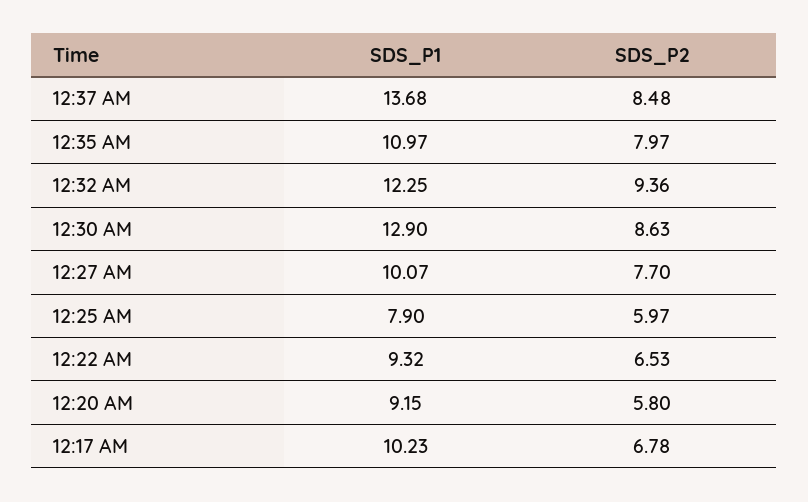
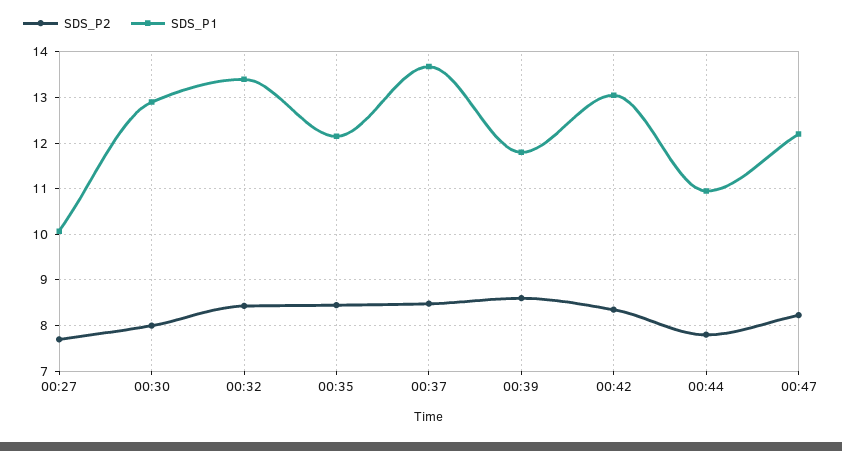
SDS_P1, 12:35 AM: 10.97 -> 12.2
SDS_P2, 12:35 AM: 7.97 -> 8.4
SDS_P1, 12:32 AM: 12.25 -> 13.4
SDS_P2, 12:32 AM: 9.36 -> 8.4
SDS_P2, 12:30 AM: 8.63 -> 8
SDS_P1, 12:25 AM: 7.9 -> none
SDS_P2, 12:25 AM: 5.97 -> none
SDS_P1, 12:22 AM: 9.32 -> none
SDS_P2, 12:22 AM: 6.53 -> none
SDS_P1, 12:20 AM: 9.15 -> none
SDS_P2, 12:20 AM: 5.8 -> none
SDS_P1, 12:17 AM: 10.23 -> none
SDS_P2, 12:17 AM: 6.78 -> none
SDS_P2, 00:39: none -> 8.6
SDS_P1, 00:39: none -> 11.8
SDS_P2, 00:42: none -> 8.4
SDS_P1, 00:42: none -> 13
SDS_P2, 00:44: none -> 7.8
SDS_P1, 00:44: none -> 11
SDS_P2, 00:47: none -> 8.2
SDS_P1, 00:47: none -> 12.2

